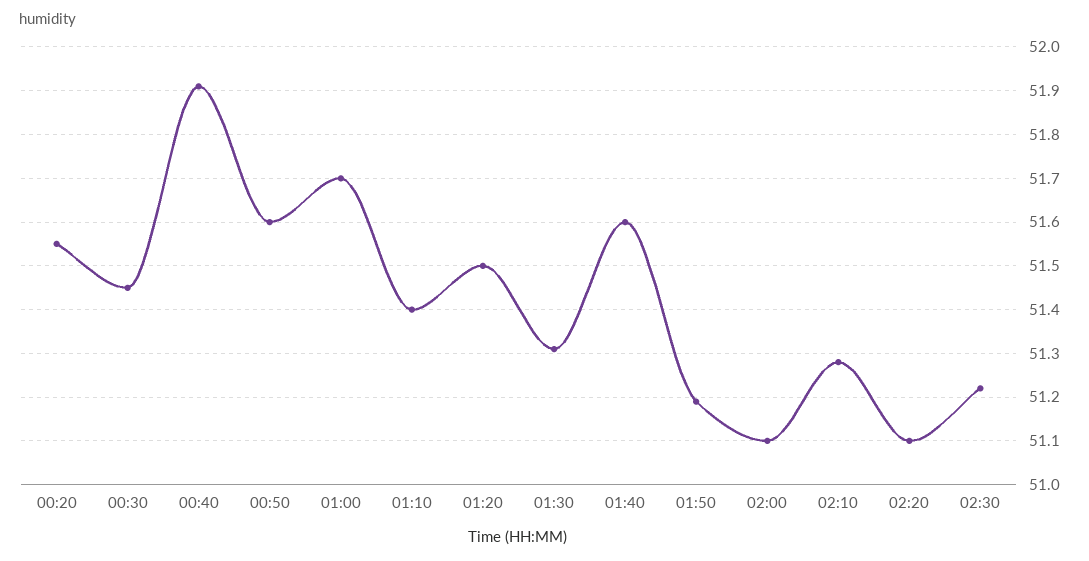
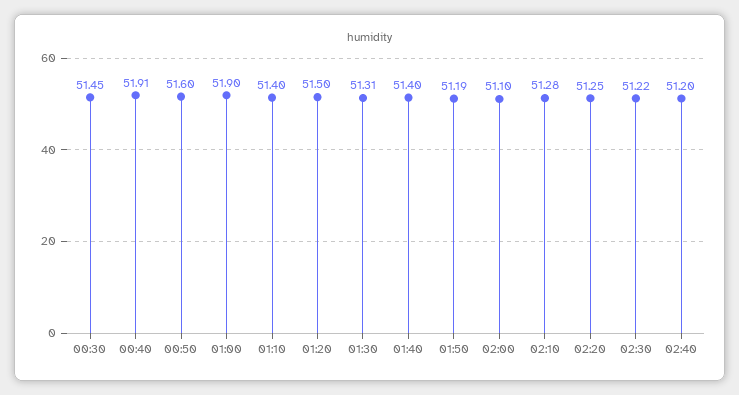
00:20: 51.55 -> none
01:00: 51.7 -> 51.9
01:40: 51.6 -> 51.4
02:20: 51.1 -> 51.25
02:40: none -> 51.2

